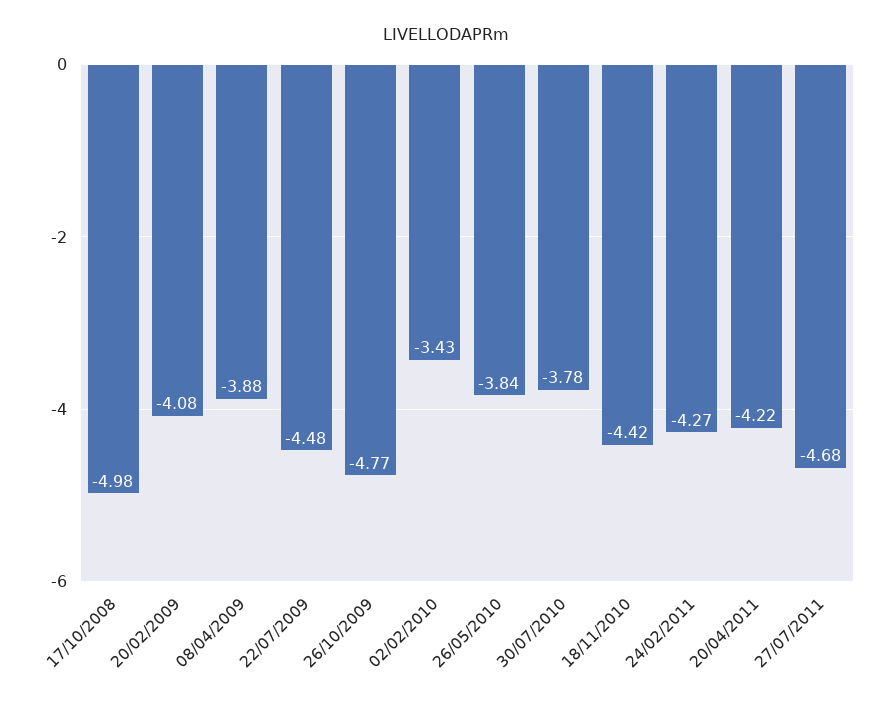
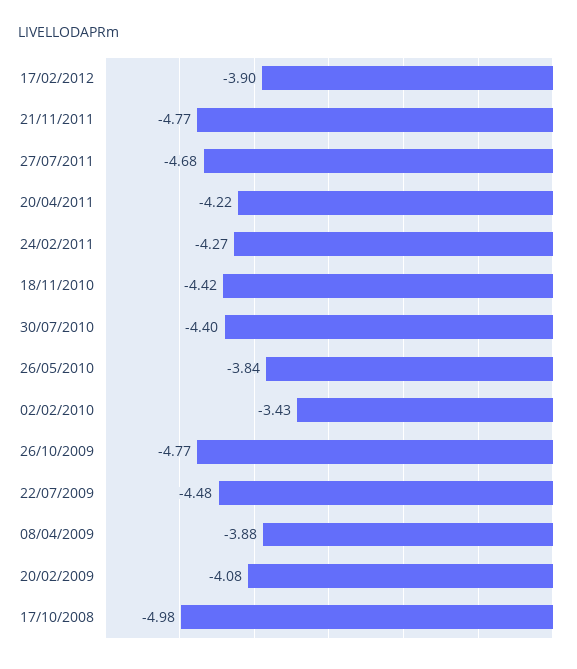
30/07/2010: -3.78 -> -4.4
17/02/2012: none -> -3.9
21/11/2011: none -> -4.77

